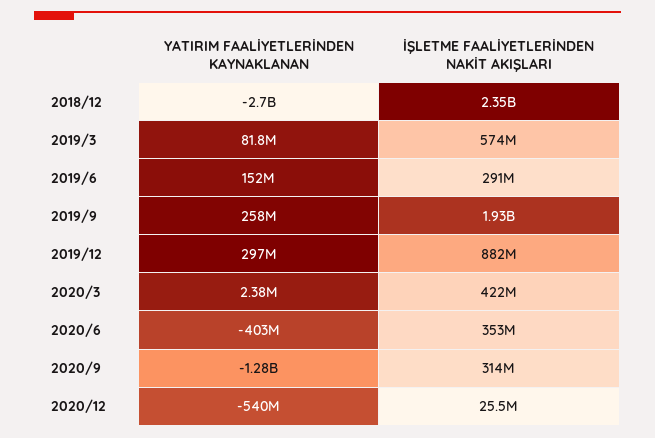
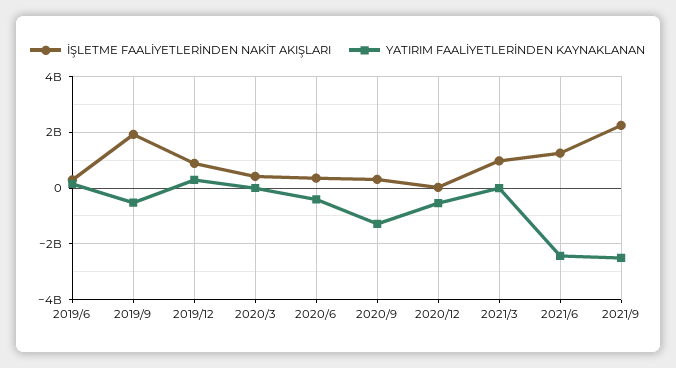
YATIRIM FAALİYETLERİNDEN KAYNAKLANAN, 2018/12: -2700000000 -> none
İŞLETME FAALİYETLERİNDEN NAKİT AKIŞLARI, 2018/12: 2350000000 -> none
YATIRIM FAALİYETLERİNDEN KAYNAKLANAN, 2019/3: 81800000 -> none
İŞLETME FAALİYETLERİNDEN NAKİT AKIŞLARI, 2019/3: 574000000 -> none
YATIRIM FAALİYETLERİNDEN KAYNAKLANAN, 2019/9: 258000000 -> -500000000
İŞLETME FAALİYETLERİNDEN NAKİT AKIŞLARI, 2021/3: none -> 1000000000
YATIRIM FAALİYETLERİNDEN KAYNAKLANAN, 2021/3: none -> 0
İŞLETME FAALİYETLERİNDEN NAKİT AKIŞLARI, 2021/6: none -> 1250000000
YATIRIM FAALİYETLERİNDEN KAYNAKLANAN, 2021/6: none -> -2500000000
İŞLETME FAALİYETLERİNDEN NAKİT AKIŞLARI, 2021/9: none -> 2250000000
YATIRIM FAALİYETLERİNDEN KAYNAKLANAN, 2021/9: none -> -2500000000

